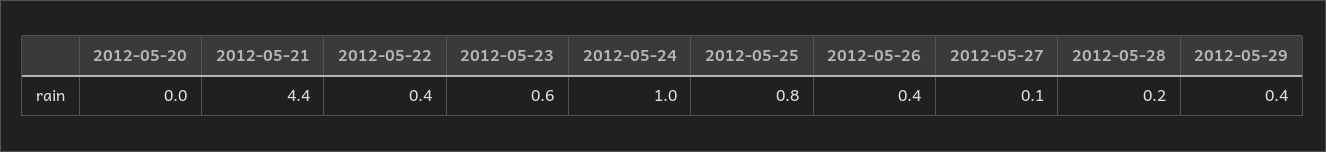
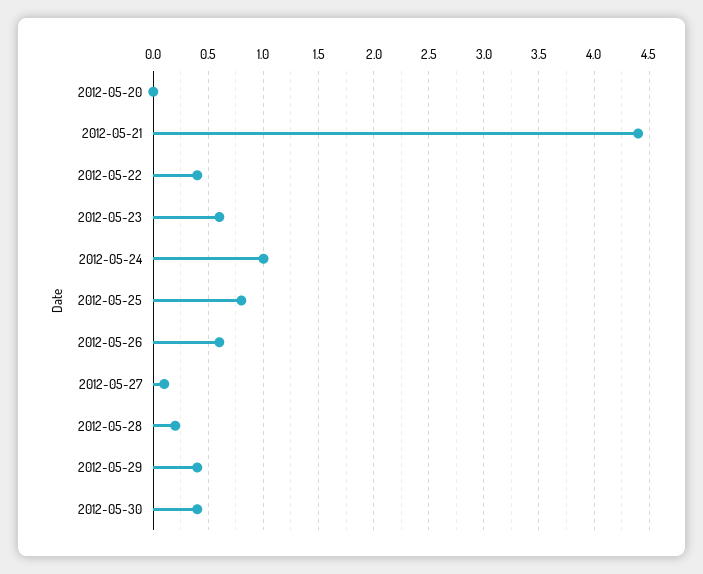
2012-05-26: 0.4 -> 0.6
2012-05-30: none -> 0.4

